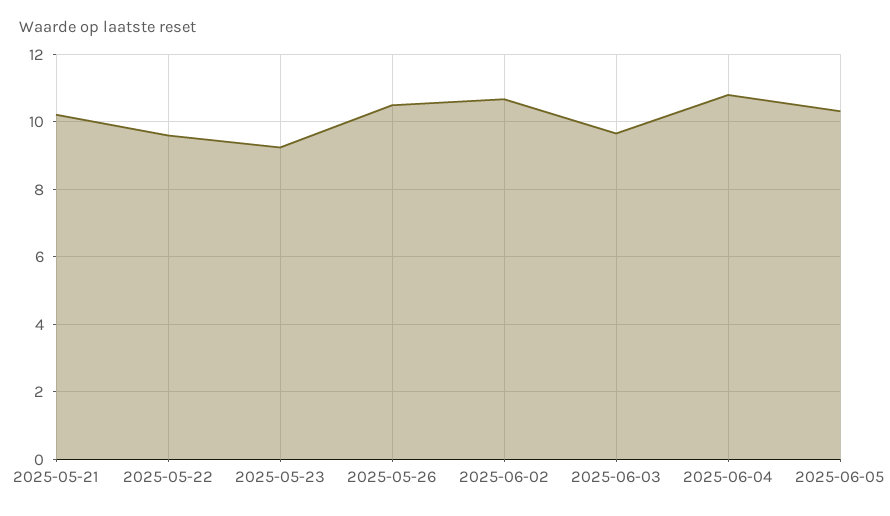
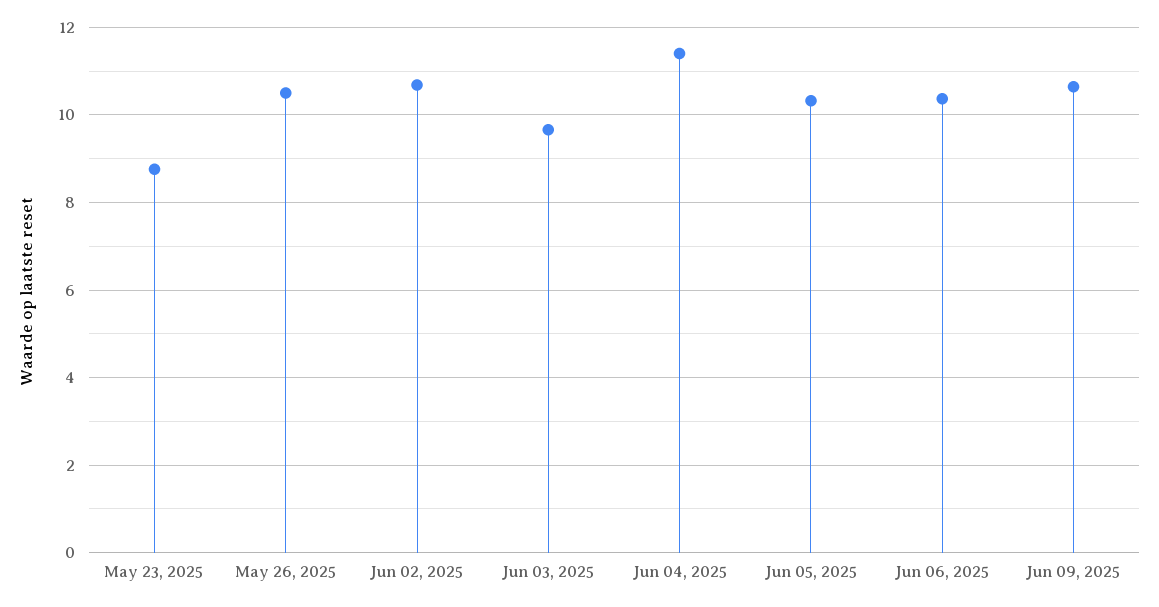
2025-05-21: 10.2 -> none
2025-05-22: 9.6 -> none
2025-05-23: 9.2 -> 8.8
2025-06-04: 10.8 -> 11.4
Jun 06, 2025: none -> 10.4
Jun 09, 2025: none -> 10.6

